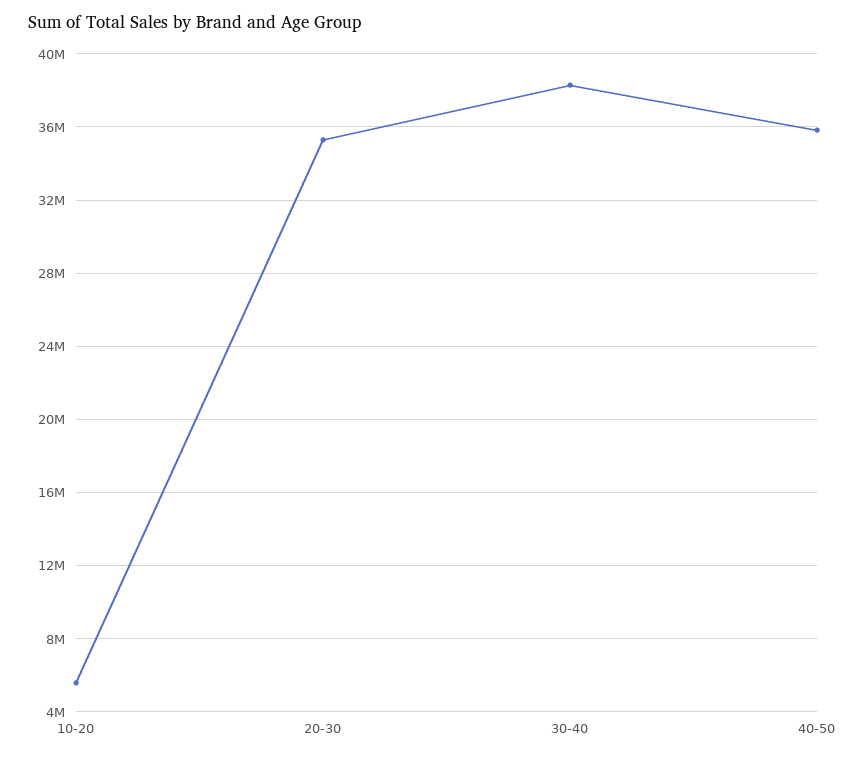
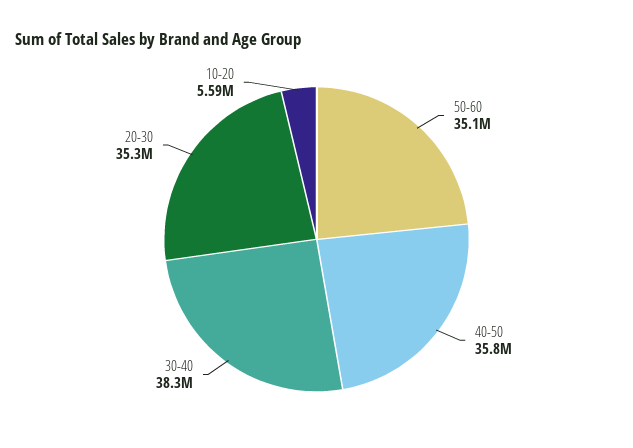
50-60: none -> 35100000

